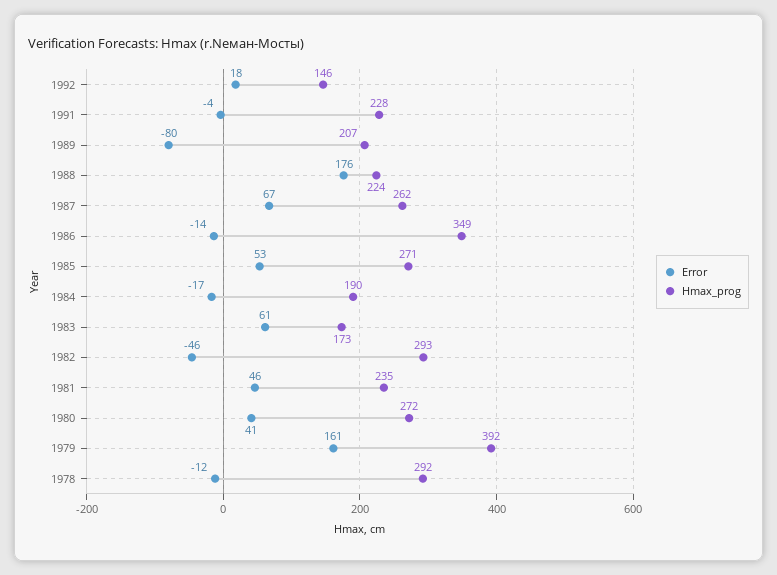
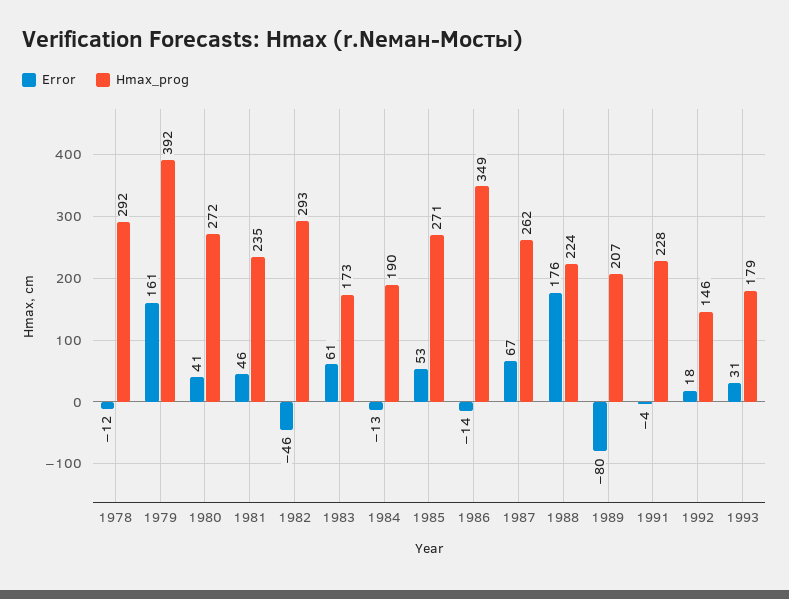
Error, 1984: -17 -> -13
Error, 1993: none -> 31
Hmax_prog, 1993: none -> 179

